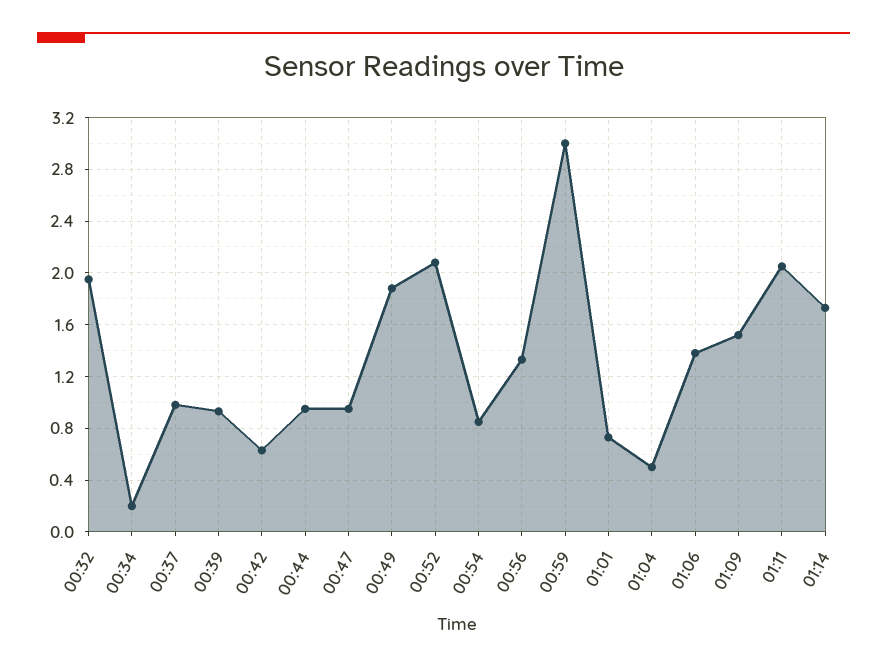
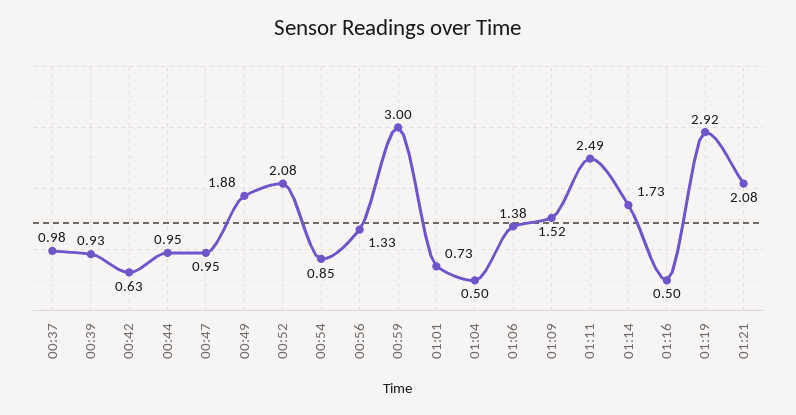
00:32: 1.95 -> none
00:34: 0.2 -> none
01:11: 2.05 -> 2.49
01:16: none -> 0.5
01:19: none -> 2.92
01:21: none -> 2.08

